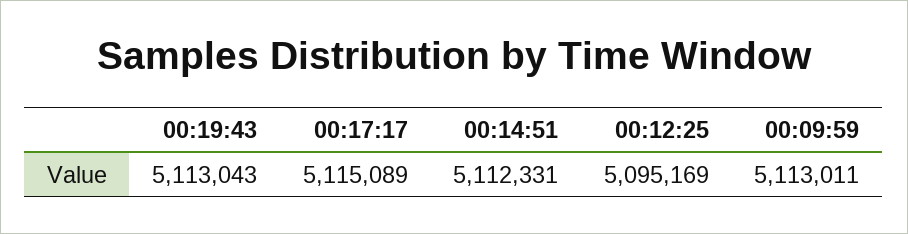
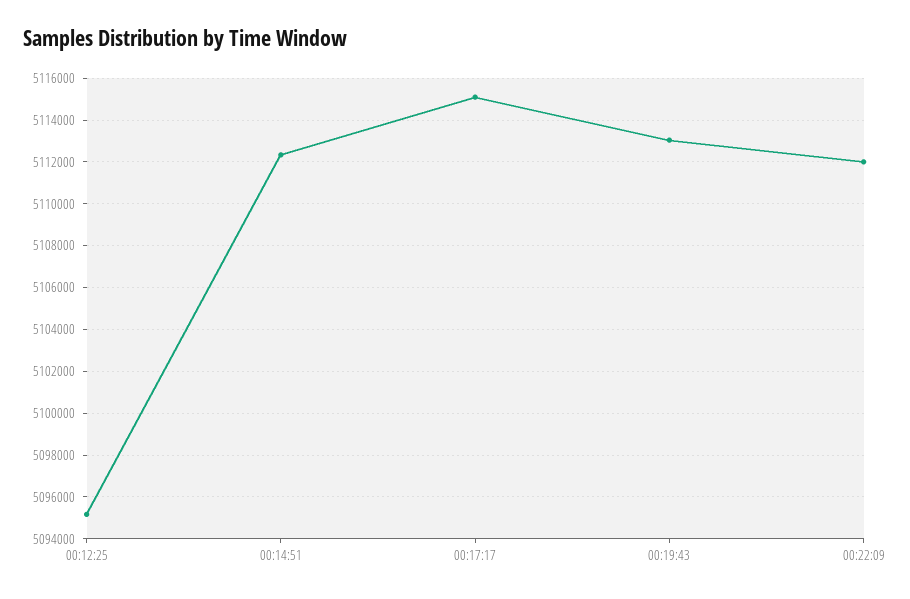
00:09:59: 5113011 -> none
00:22:09: none -> 5112000

